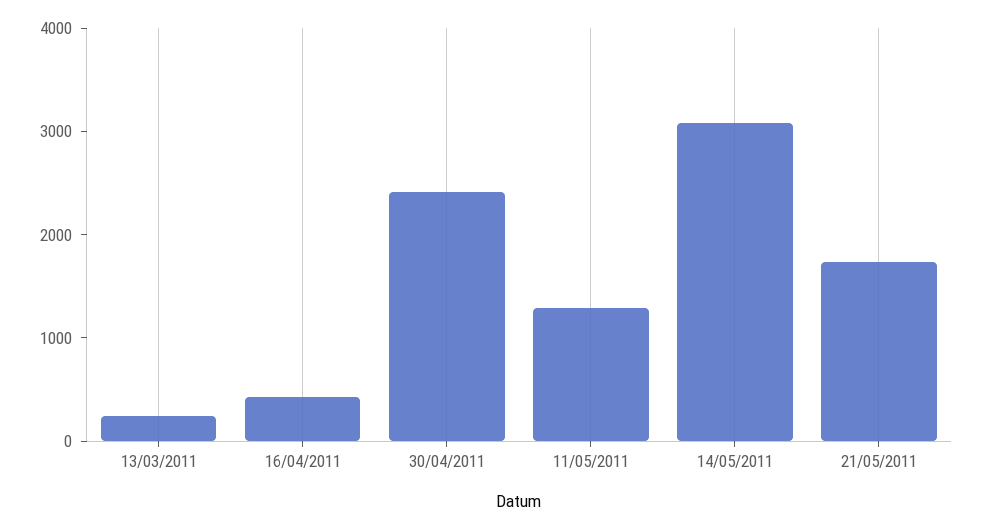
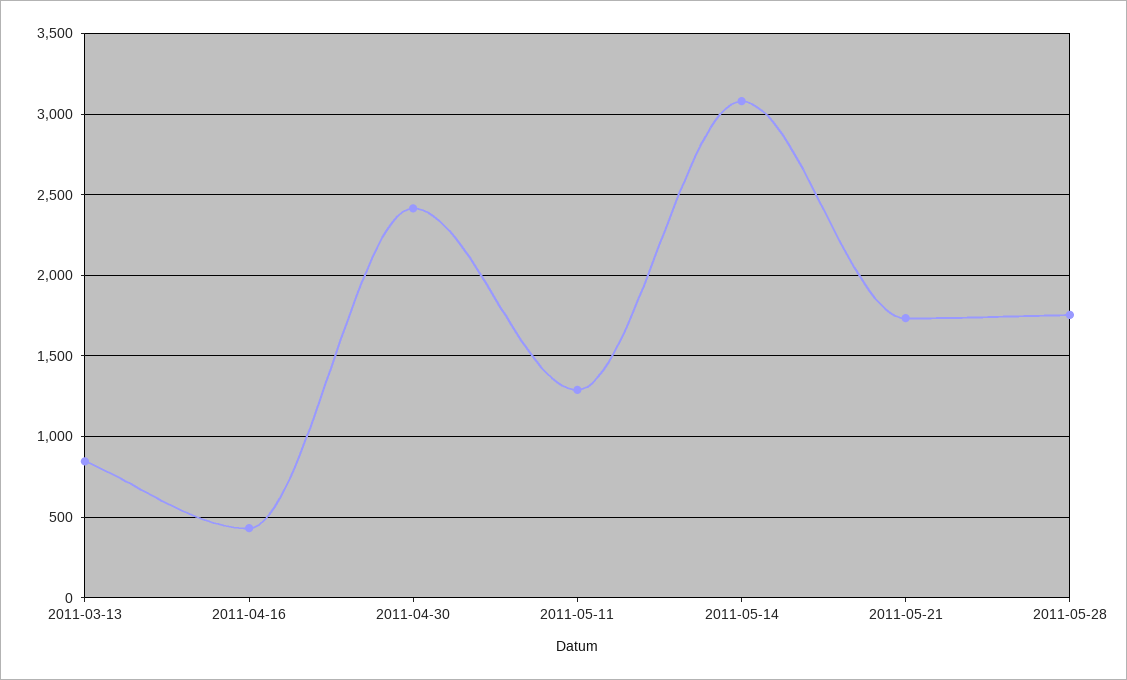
13/03/2011: 200 -> 850
2011-05-28: none -> 1750

